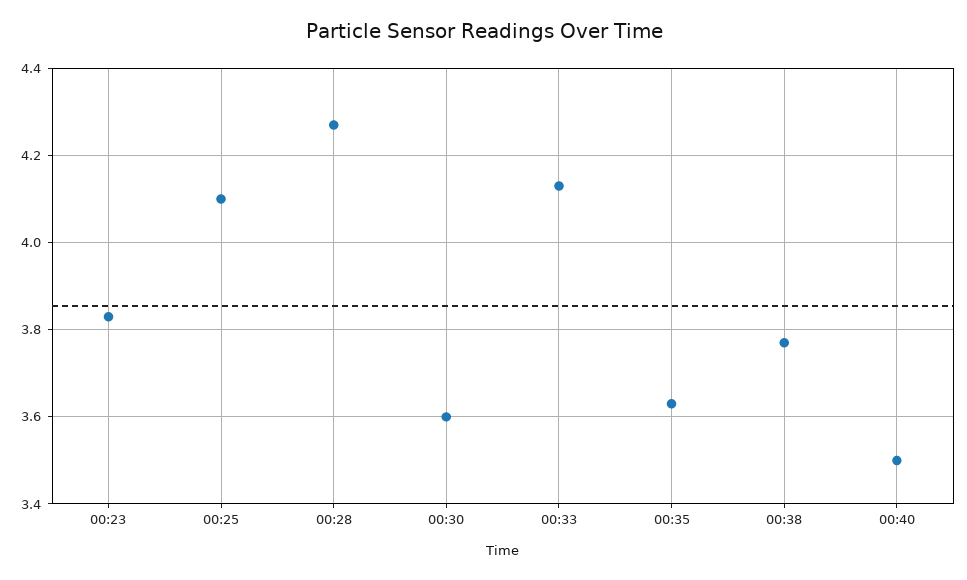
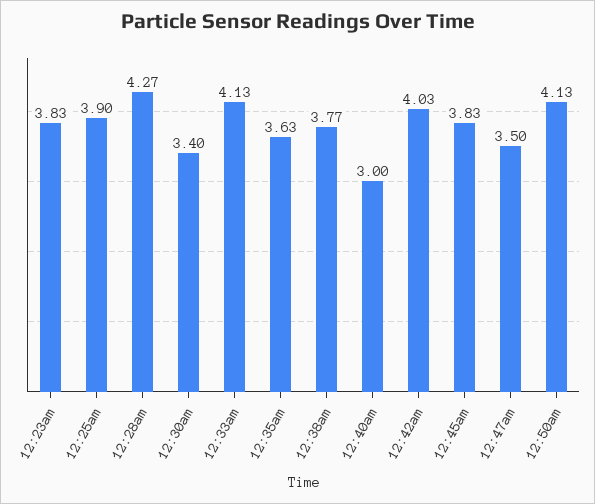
00:25: 4.1 -> 3.9
00:30: 3.6 -> 3.4
00:40: 3.5 -> 3
12:42am: none -> 4.03
12:45am: none -> 3.83
12:47am: none -> 3.5
12:50am: none -> 4.13

